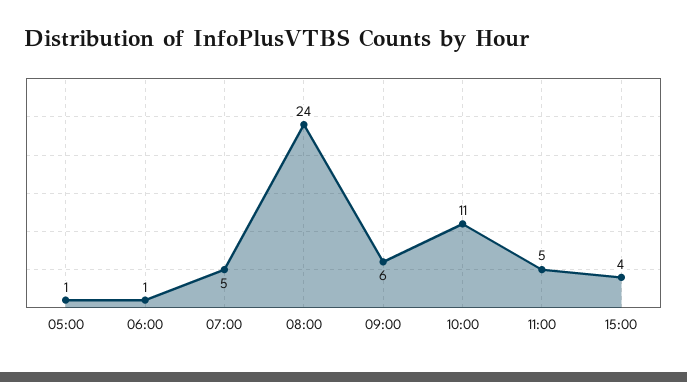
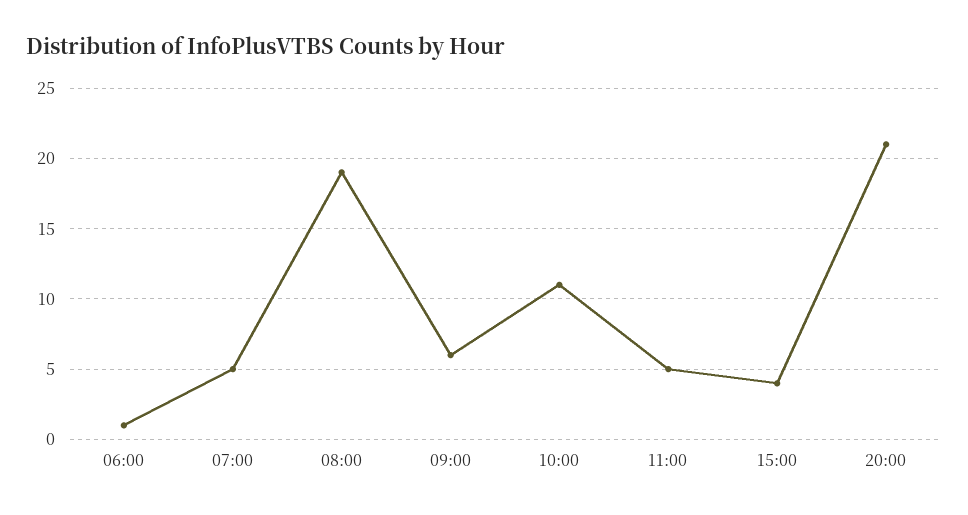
05:00: 1 -> none
08:00: 24 -> 19
20:00: none -> 21

